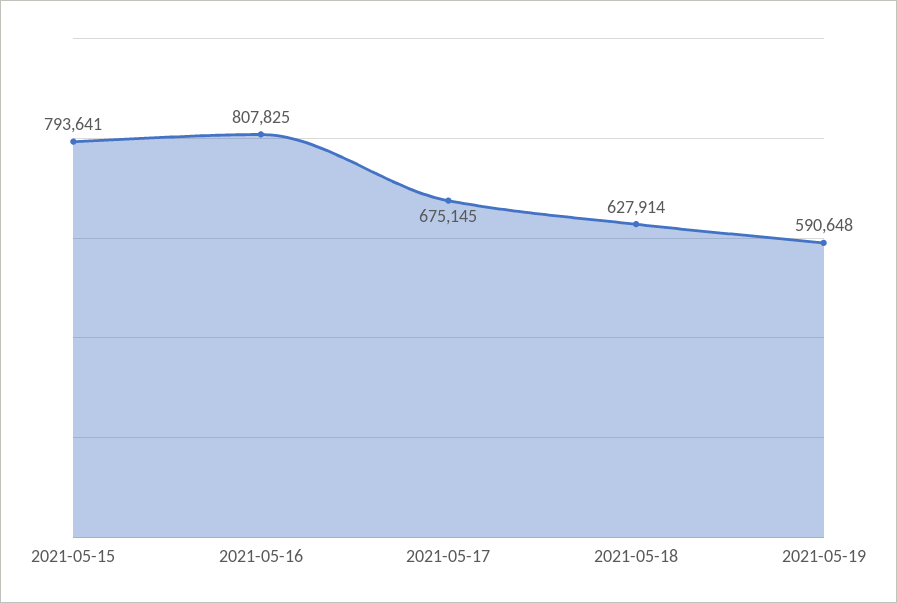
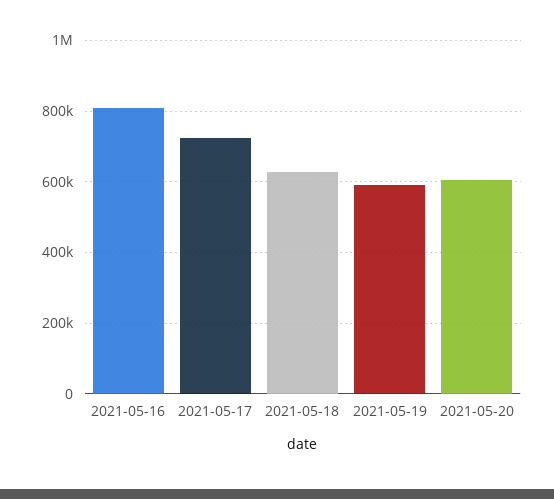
2021-05-15: 793641 -> none
2021-05-17: 675145 -> 720000
2021-05-20: none -> 600000

